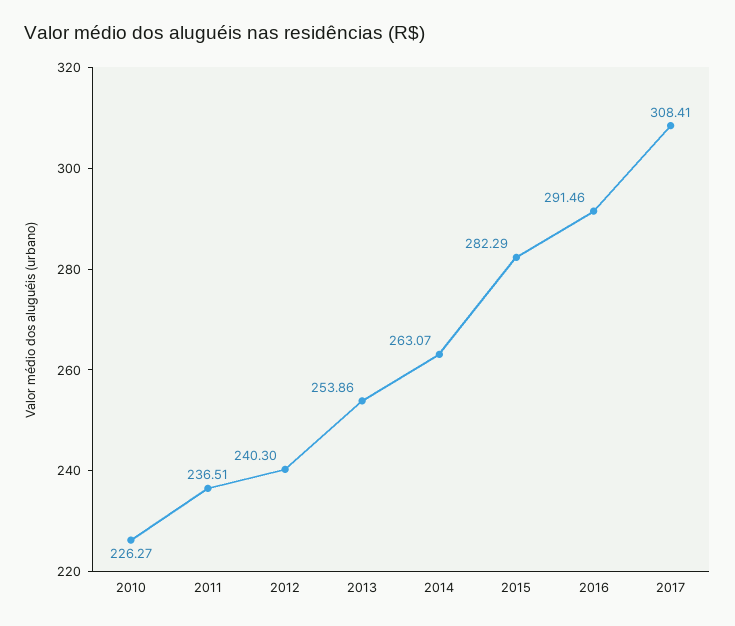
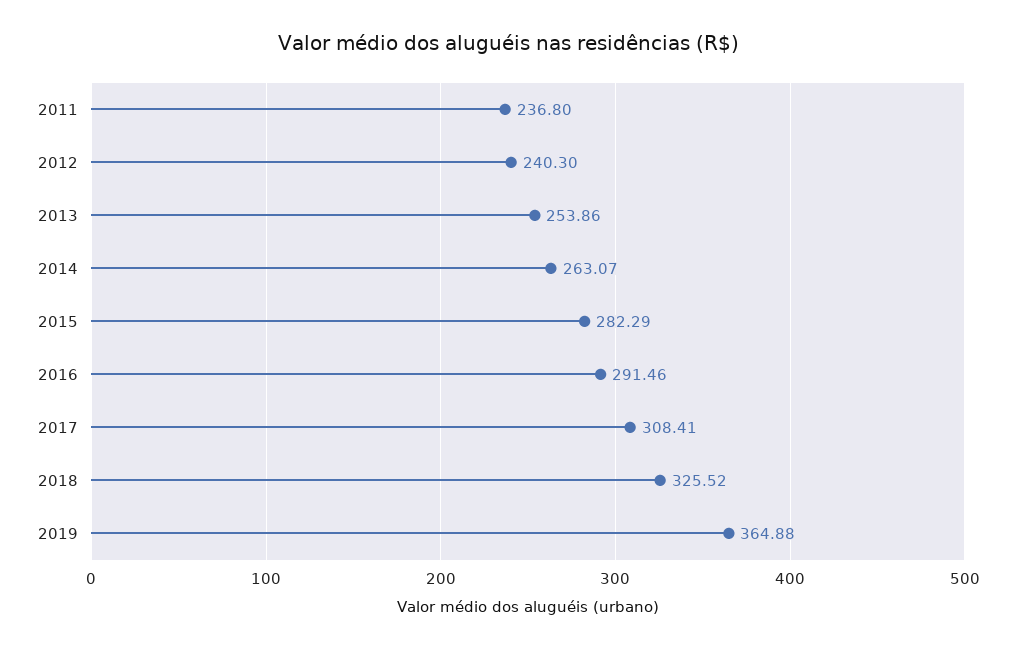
2010: 226.27 -> none
2011: 236.51 -> 236.8
2018: none -> 325.52
2019: none -> 364.88

